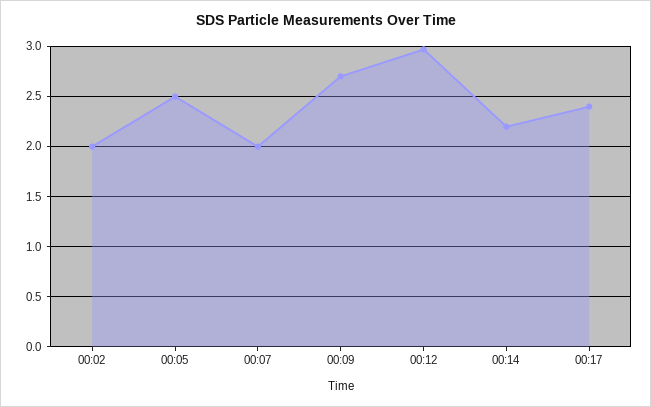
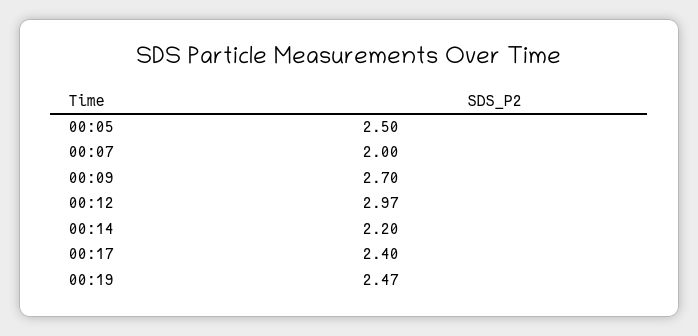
00:02: 2 -> none
00:19: none -> 2.47

